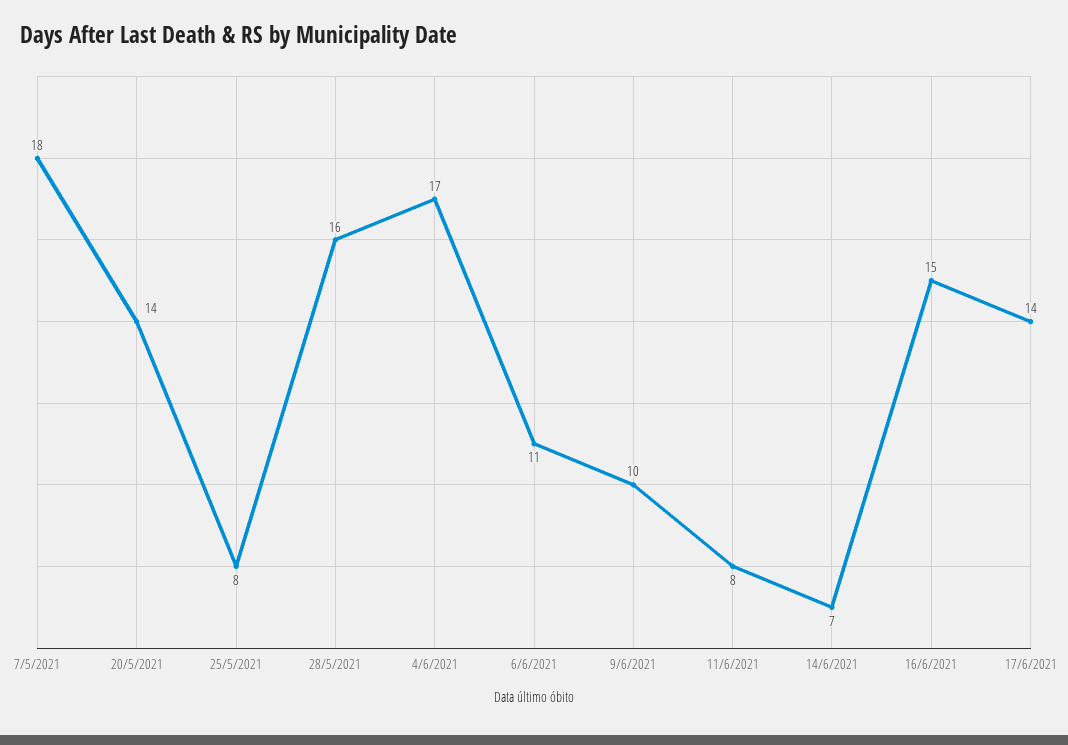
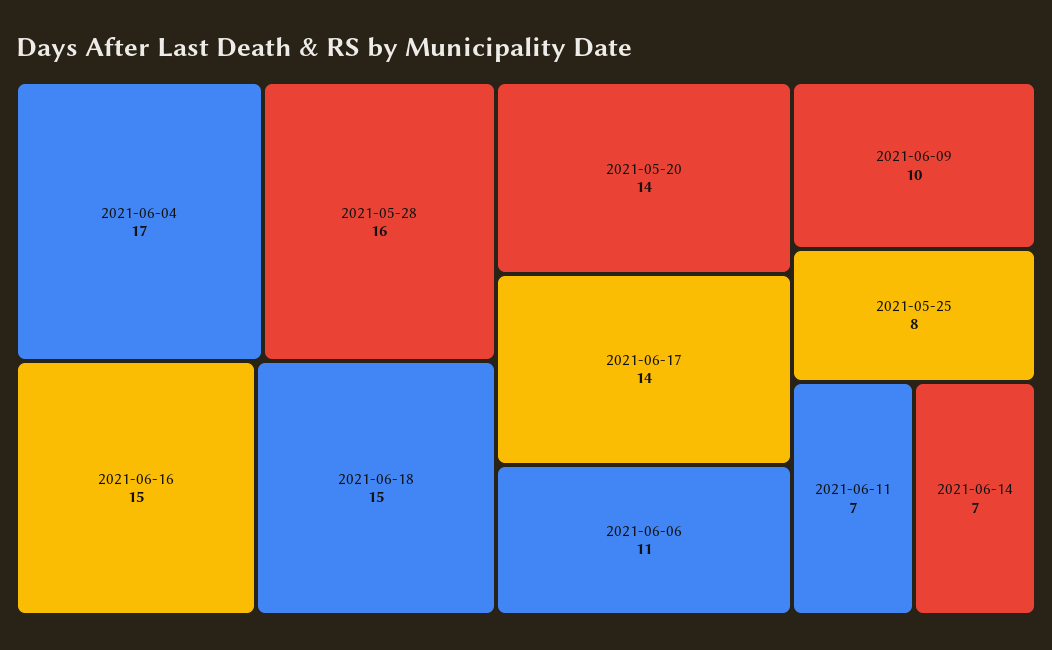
7/5/2021: 18 -> none
11/6/2021: 8 -> 7
2021-06-18: none -> 15

